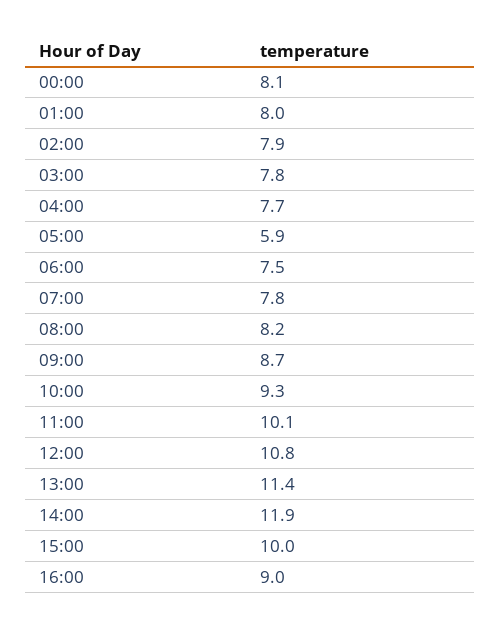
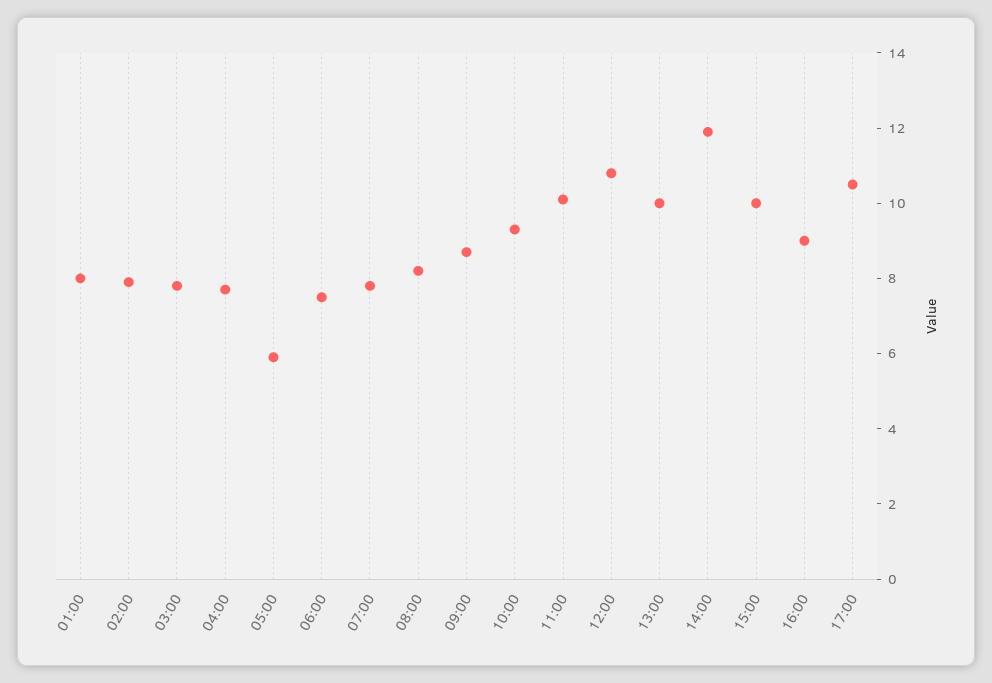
00:00: 8.1 -> none
13:00: 11.4 -> 10
17:00: none -> 10.5

